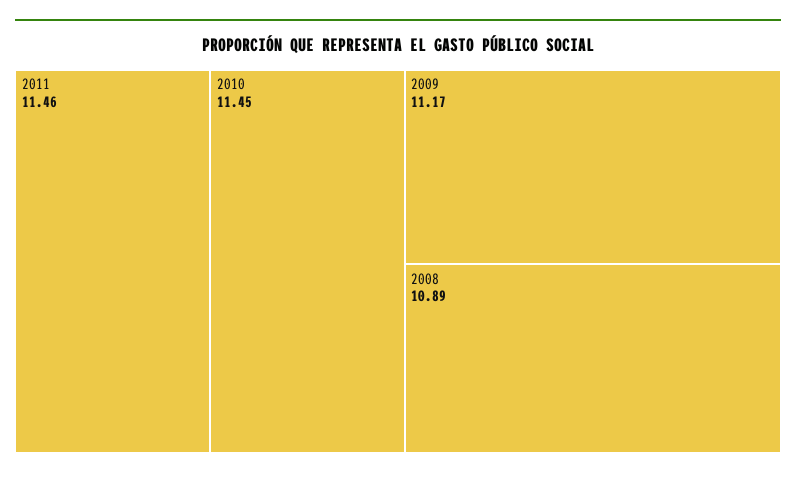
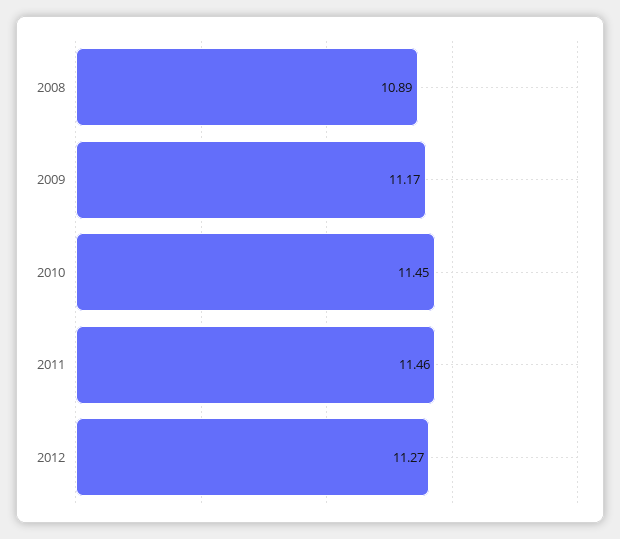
2012: none -> 11.27

